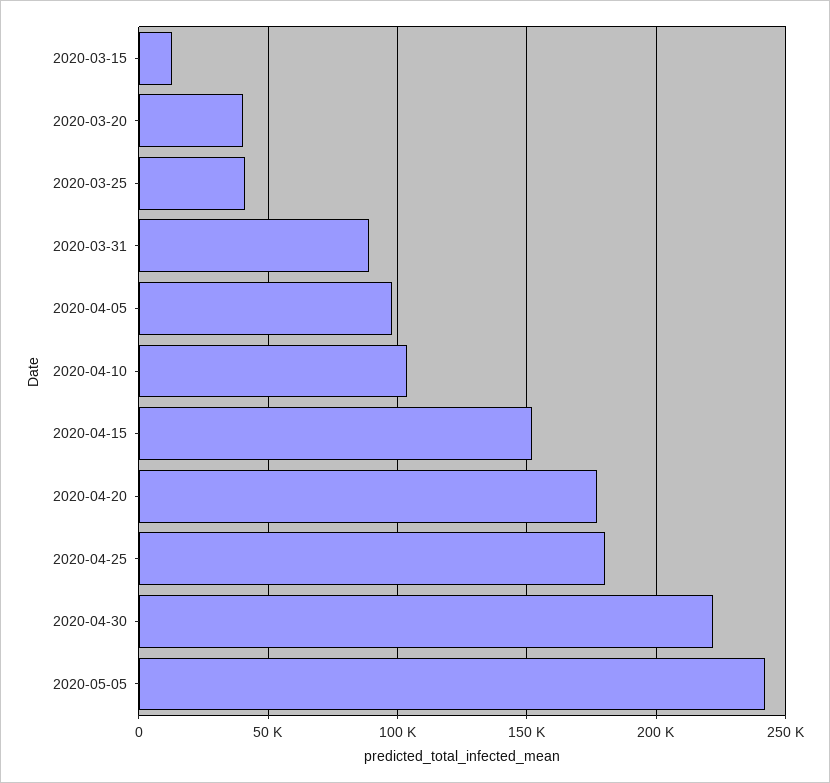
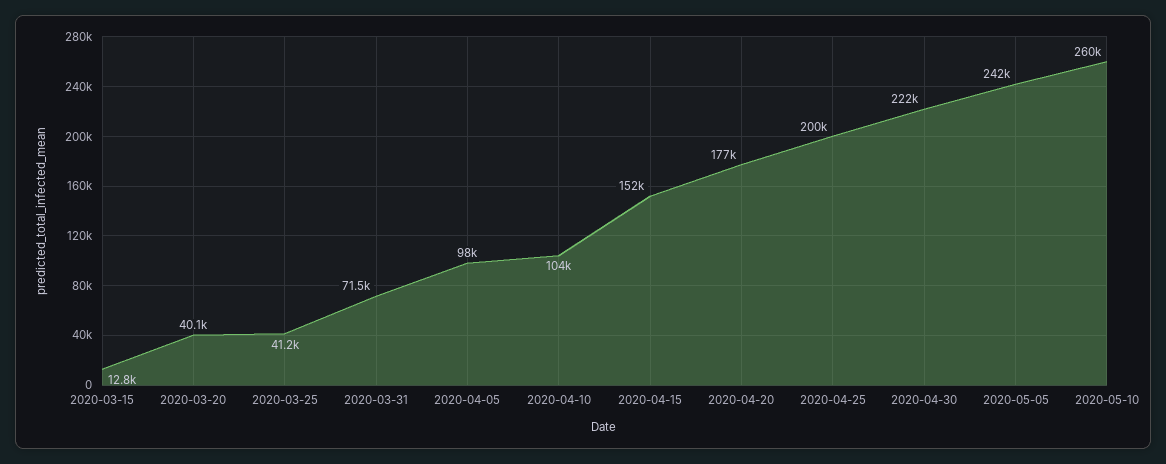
2020-03-31: 90000 -> 71500
2020-04-25: 180000 -> 200000
2020-05-10: none -> 260000

